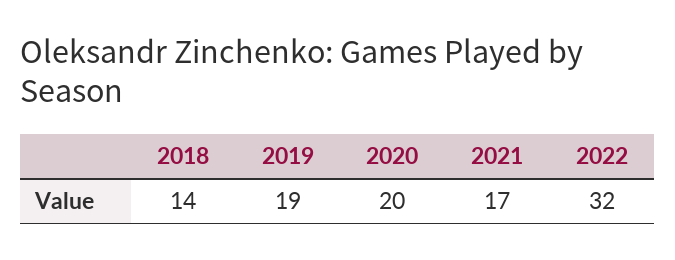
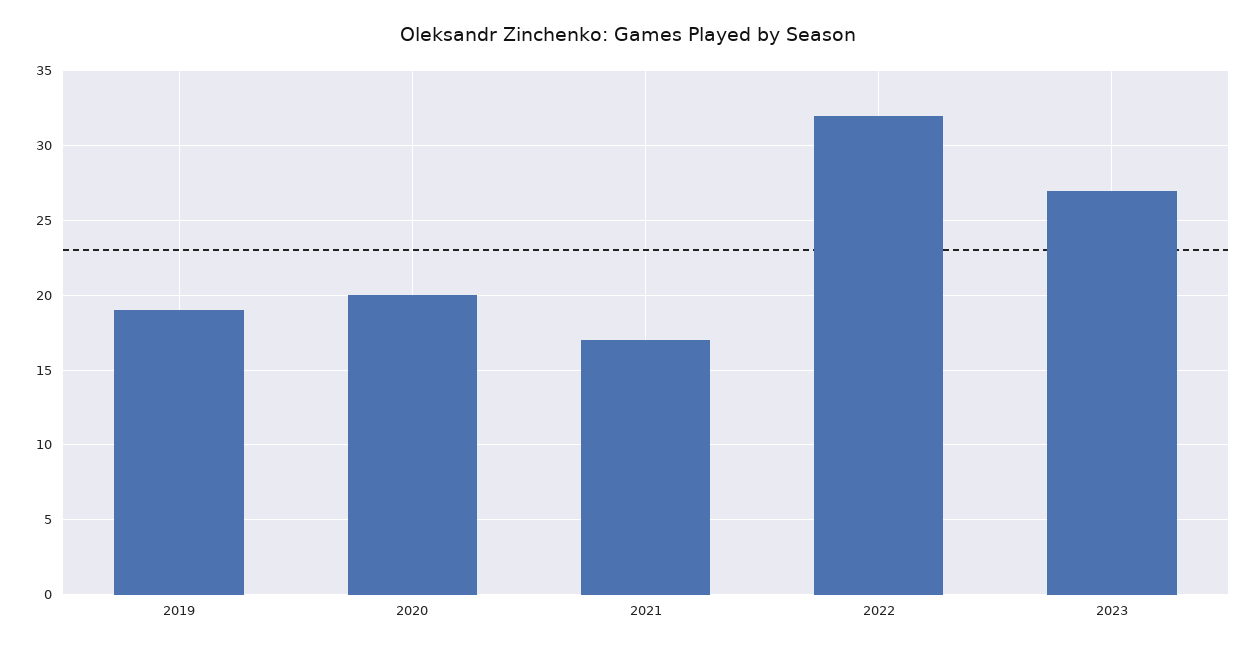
2018: 14 -> none
2023: none -> 27

